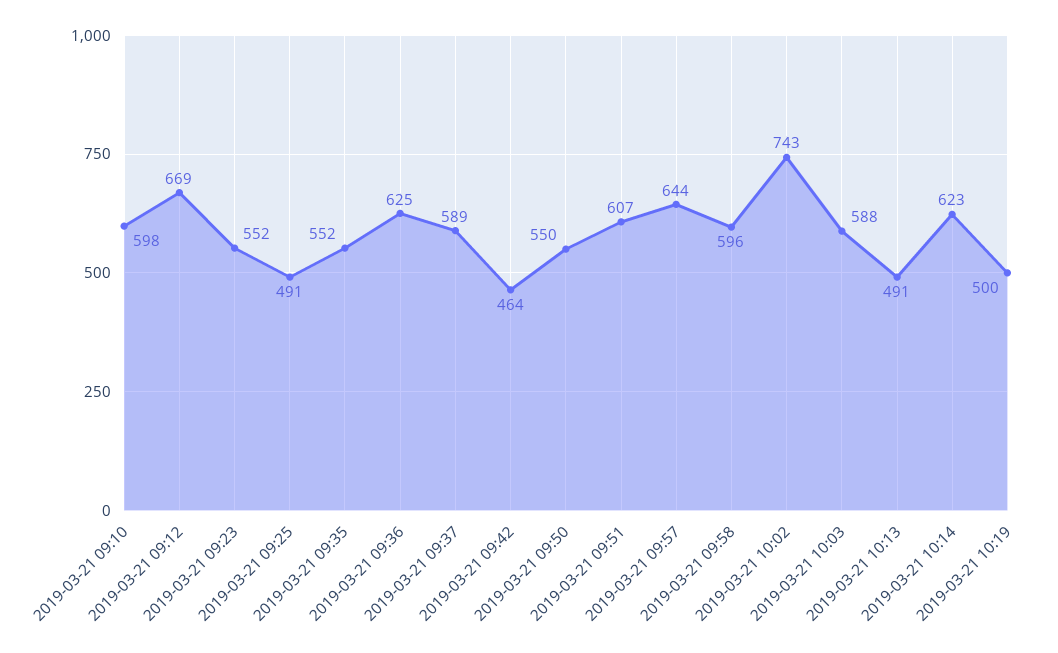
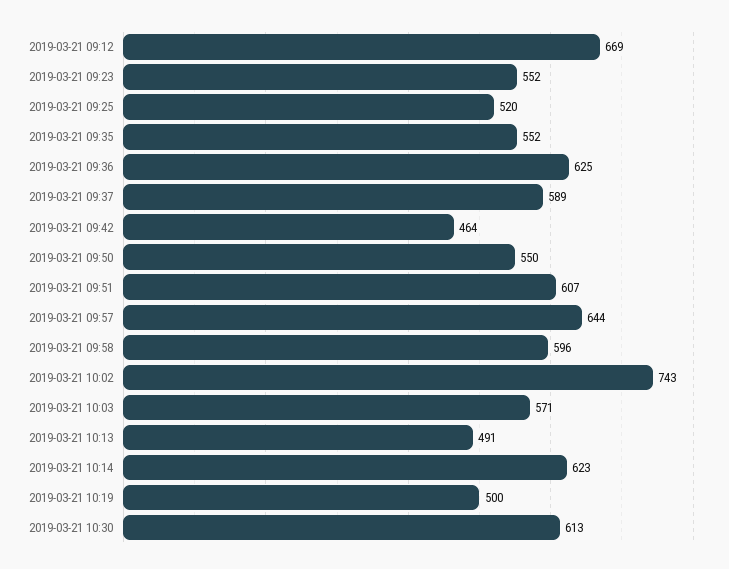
2019-03-21 09:10: 598 -> none
2019-03-21 09:25: 491 -> 520
2019-03-21 10:03: 588 -> 571
2019-03-21 10:30: none -> 613

